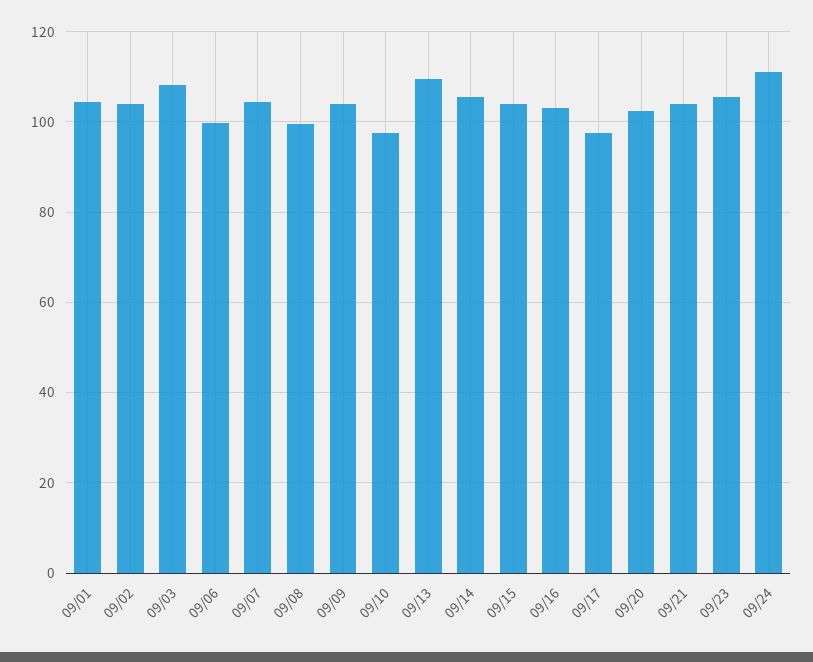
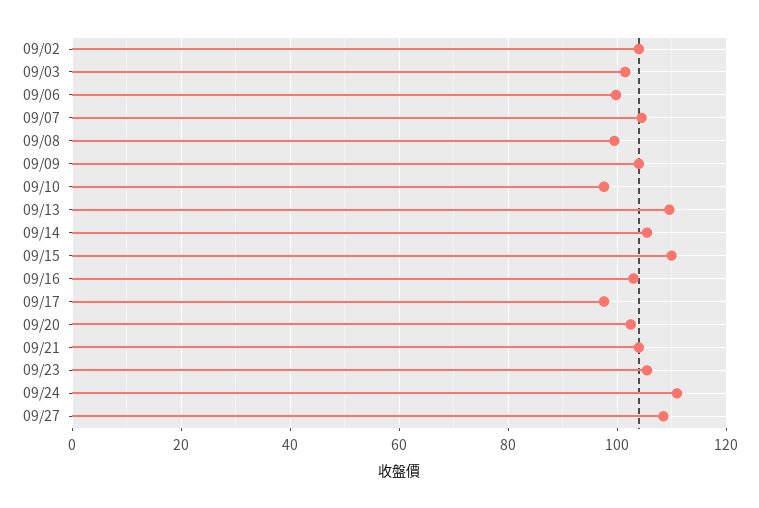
09/01: 104 -> none
09/03: 108 -> 102
09/15: 104 -> 110
09/27: none -> 108

